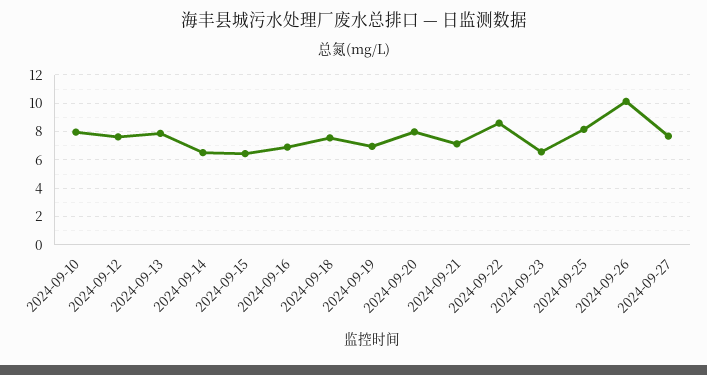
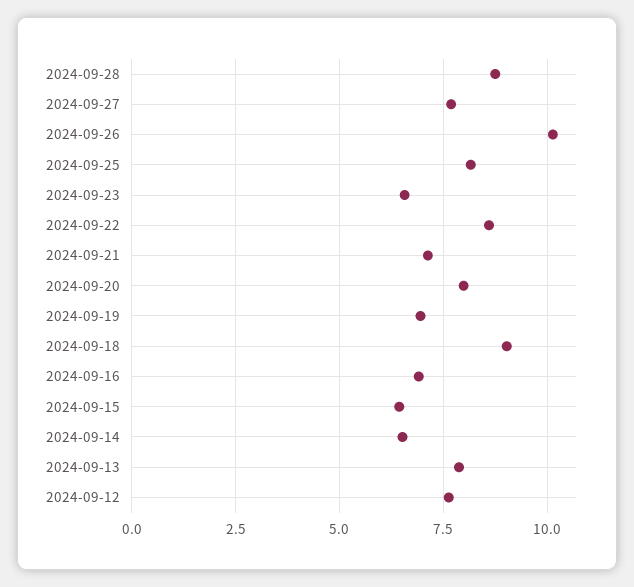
2024-09-10: 8 -> none
2024-09-18: 7.5 -> 9
2024-09-28: none -> 8.75

